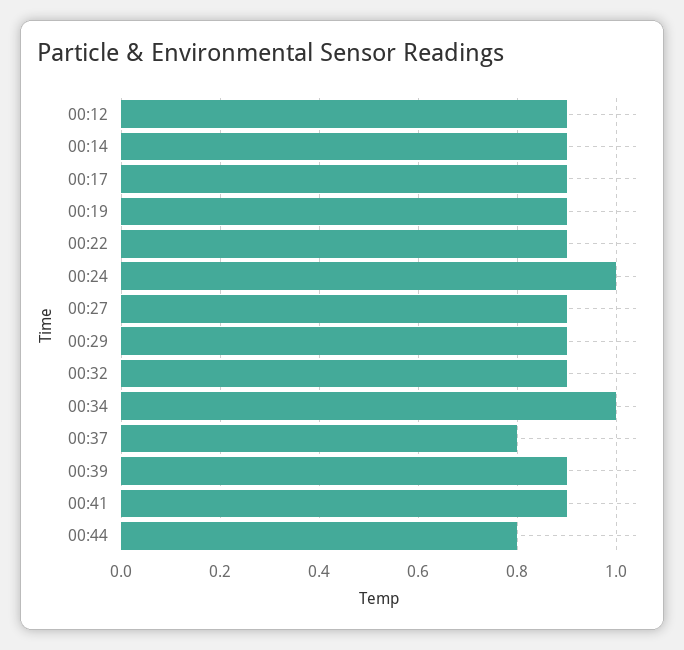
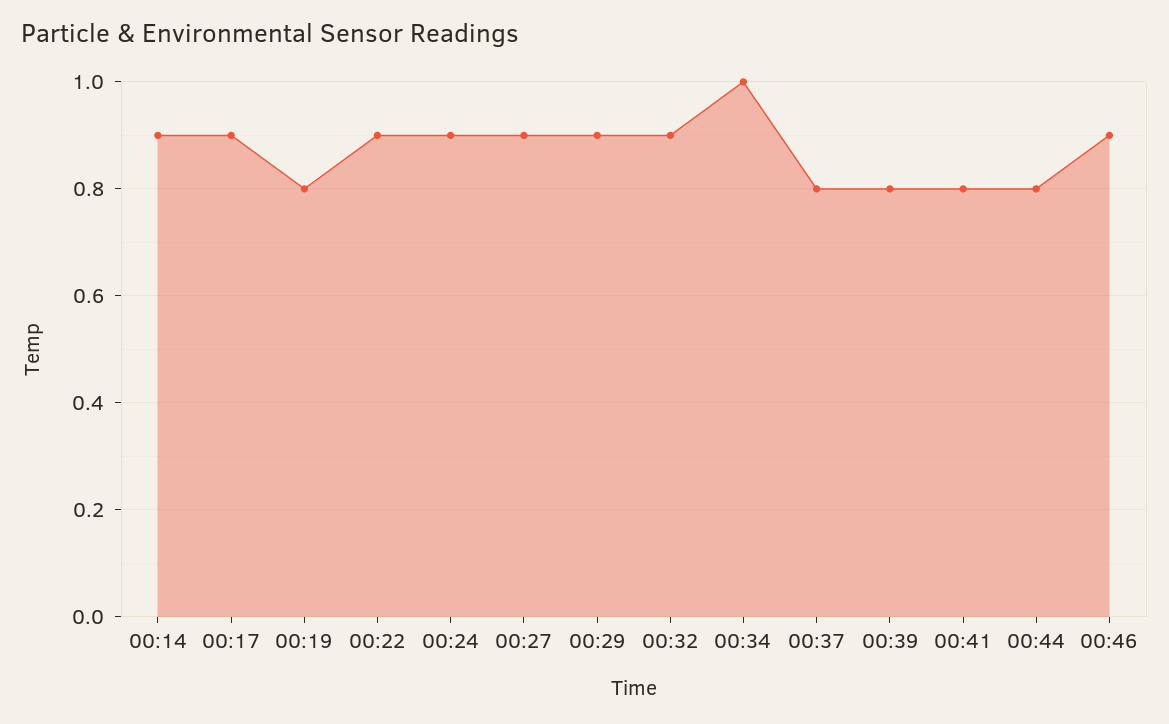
00:12: 0.9 -> none
00:19: 0.9 -> 0.8
00:24: 1 -> 0.9
00:39: 0.9 -> 0.8
00:41: 0.9 -> 0.8
00:46: none -> 0.9

